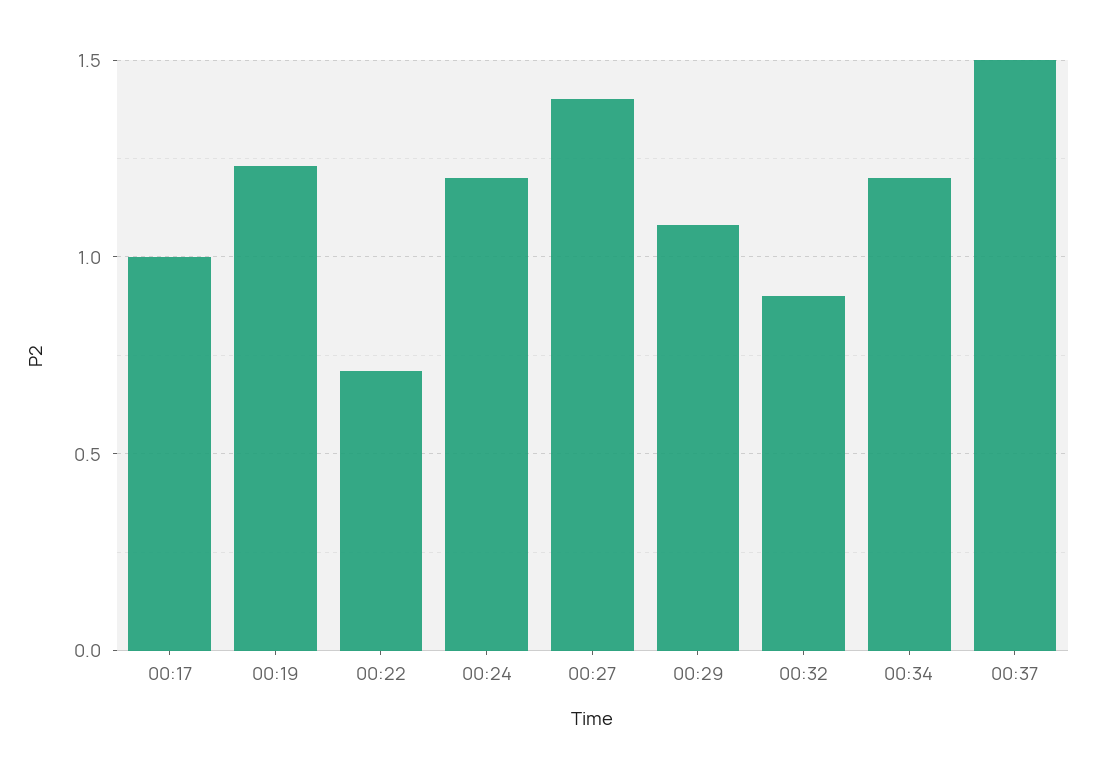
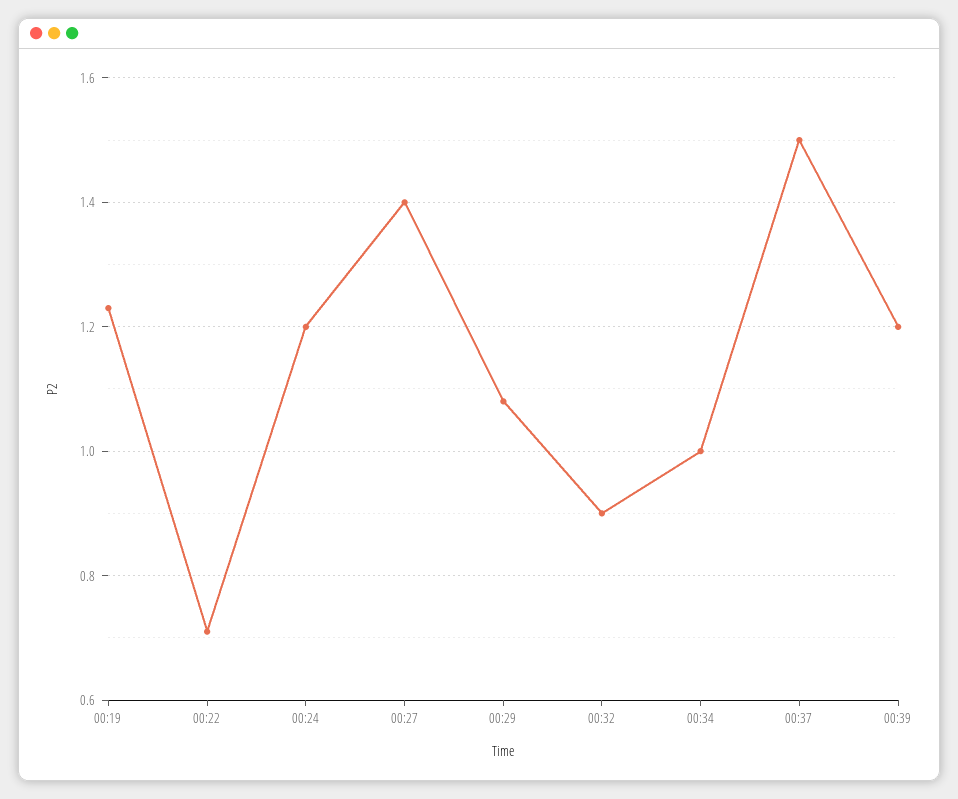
00:17: 1 -> none
00:34: 1.2 -> 1
00:39: none -> 1.2

